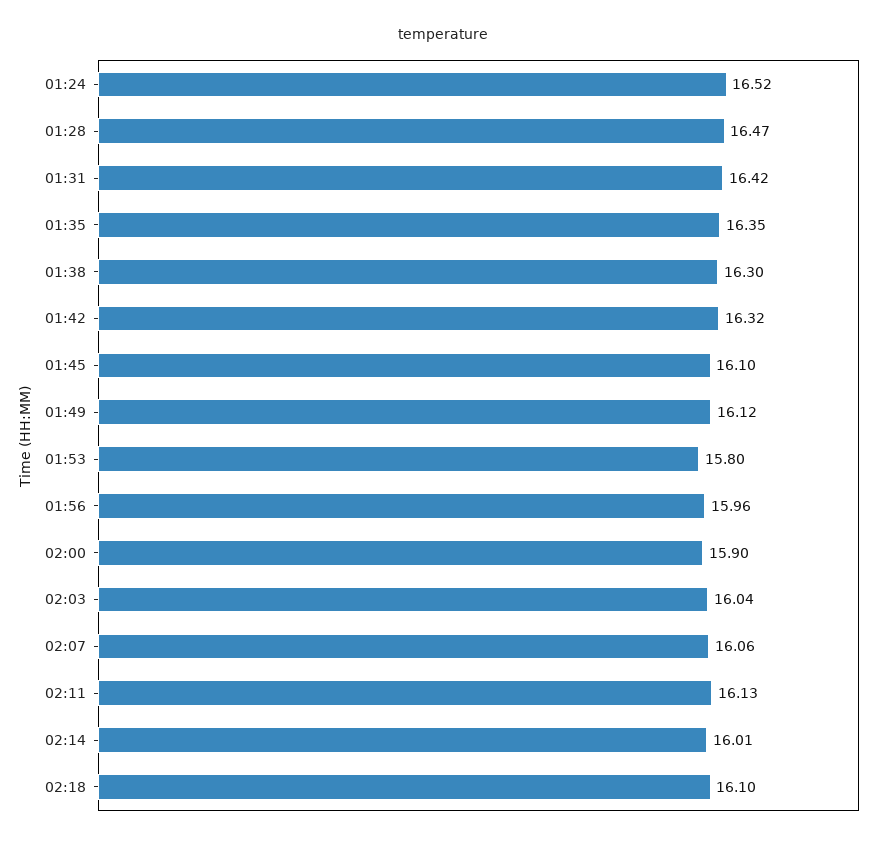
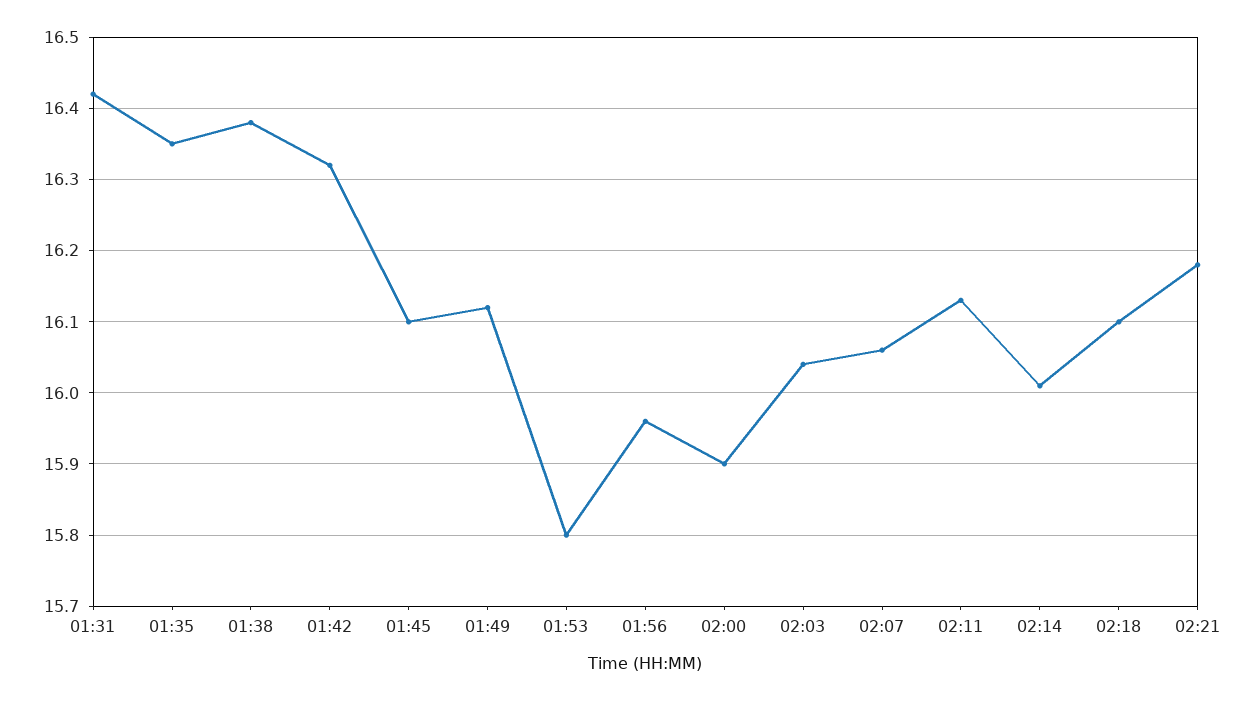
01:24: 16.52 -> none
01:28: 16.47 -> none
01:38: 16.3 -> 16.38
02:21: none -> 16.18

